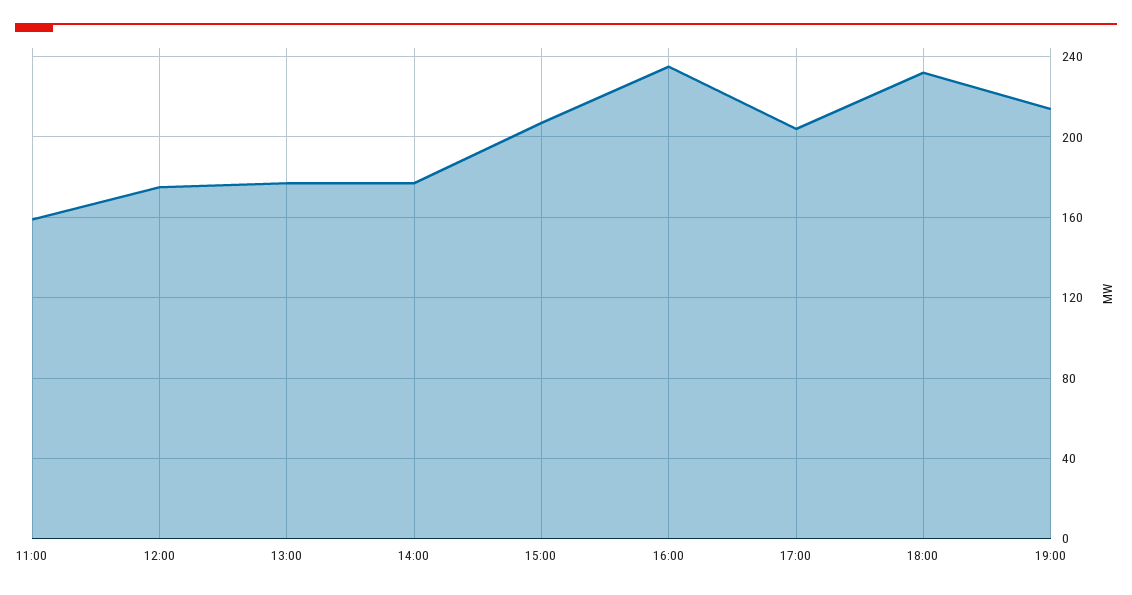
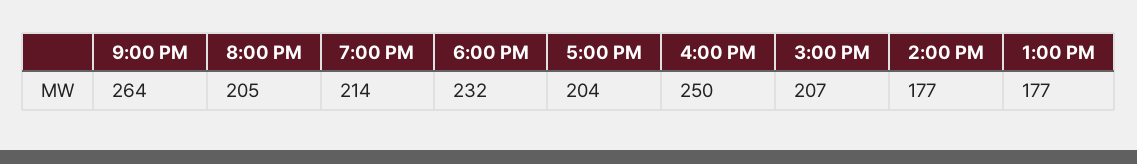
11:00: 160 -> none
12:00: 175 -> none
16:00: 235 -> 250
9:00 PM: none -> 264
8:00 PM: none -> 205

